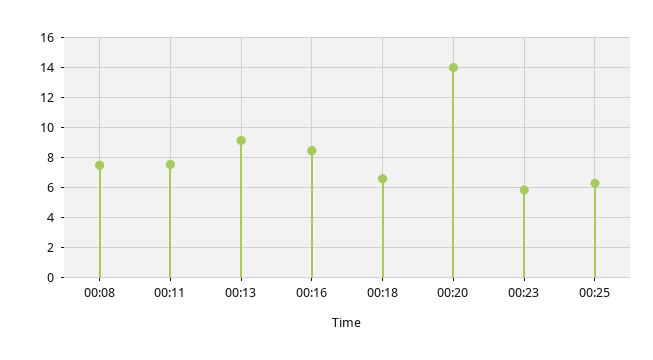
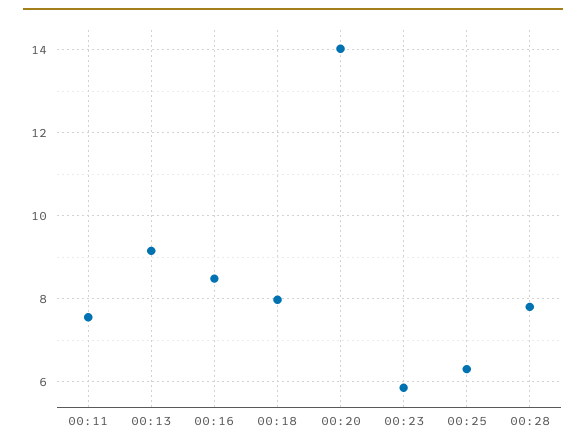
00:08: 7.5 -> none
00:18: 6.5 -> 8
00:28: none -> 7.8

